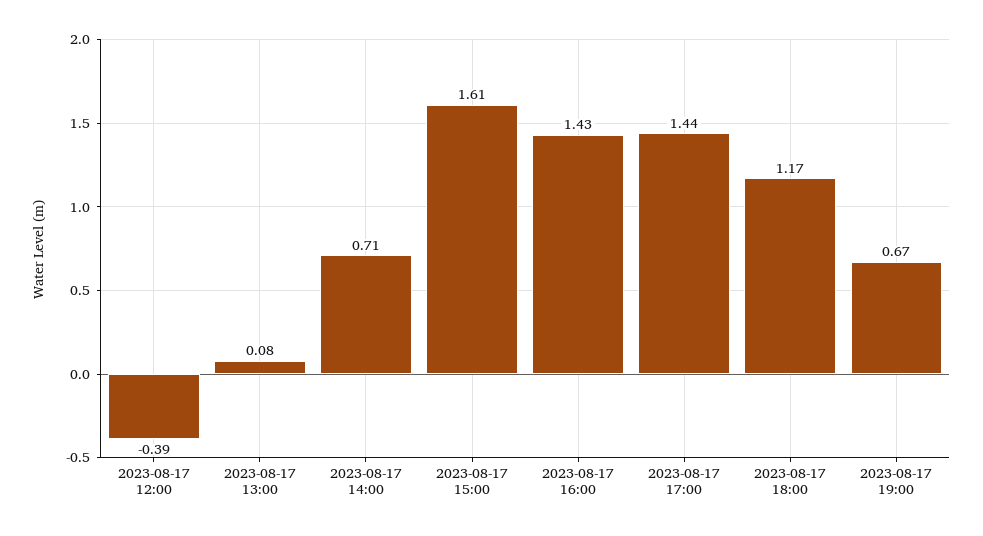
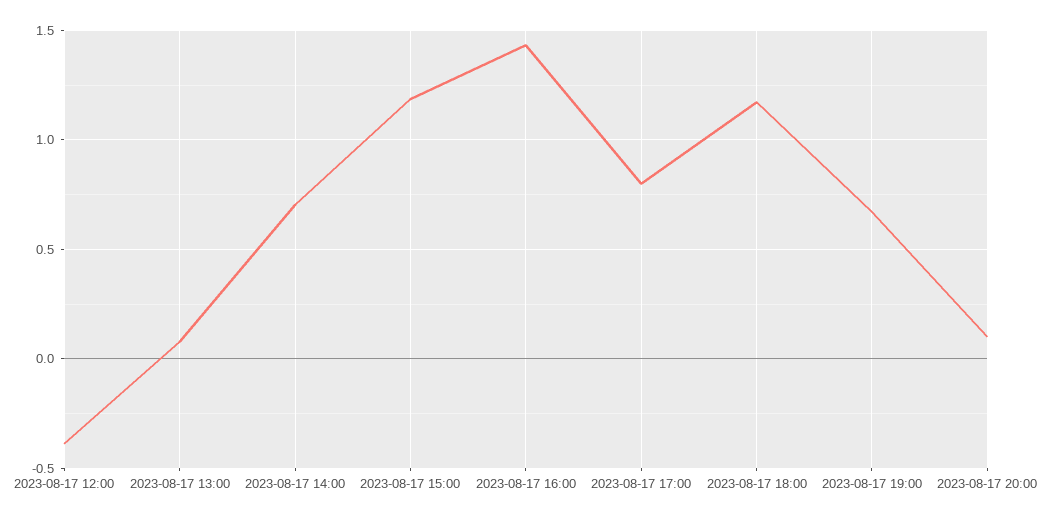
2023-08-17 15:00: 1.61 -> 1.2
2023-08-17 17:00: 1.44 -> 0.8
2023-08-17 20:00: none -> 0.1

